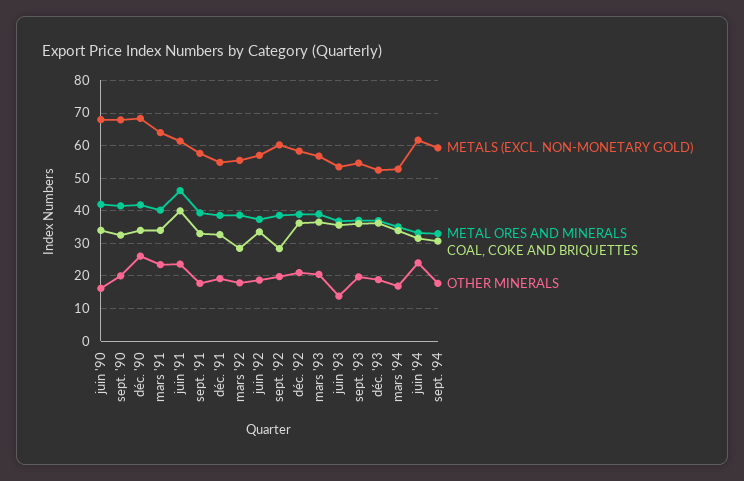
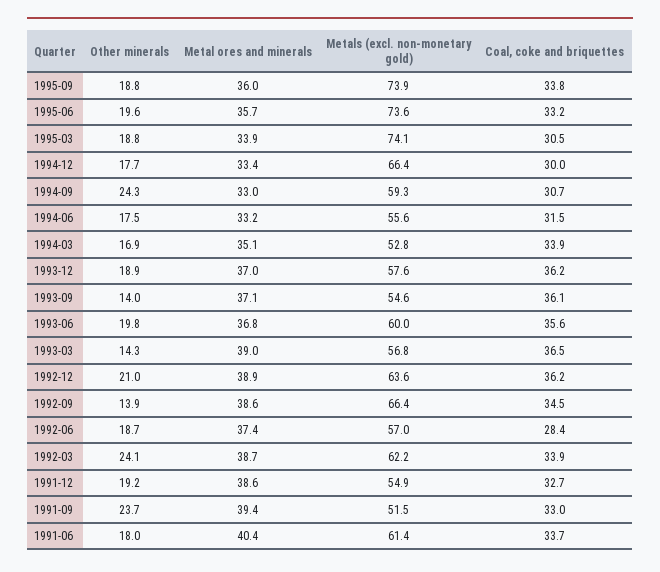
METALS (EXCL. NON-MONETARY GOLD), juin '90: 68 -> none
METAL ORES AND MINERALS, juin '90: 42 -> none
COAL, COKE AND BRIQUETTES, juin '90: 34 -> none
OTHER MINERALS, juin '90: 16 -> none
METALS (EXCL. NON-MONETARY GOLD), sept. '90: 68 -> none
METAL ORES AND MINERALS, sept. '90: 42 -> none
COAL, COKE AND BRIQUETTES, sept. '90: 32 -> none
OTHER MINERALS, sept. '90: 20 -> none
METALS (EXCL. NON-MONETARY GOLD), déc. '90: 68 -> none
METAL ORES AND MINERALS, déc. '90: 42 -> none
COAL, COKE AND BRIQUETTES, déc. '90: 34 -> none
OTHER MINERALS, déc. '90: 26 -> none
METALS (EXCL. NON-MONETARY GOLD), mars '91: 64 -> none
METAL ORES AND MINERALS, mars '91: 40 -> none
COAL, COKE AND BRIQUETTES, mars '91: 34 -> none
OTHER MINERALS, mars '91: 24 -> none
METAL ORES AND MINERALS, juin '91: 46 -> 40.4
COAL, COKE AND BRIQUETTES, juin '91: 40 -> 33.7
OTHER MINERALS, juin '91: 24 -> 18
METALS (EXCL. NON-MONETARY GOLD), sept. '91: 58 -> 51.5
OTHER MINERALS, sept. '91: 18 -> 23.7
METALS (EXCL. NON-MONETARY GOLD), mars '92: 56 -> 62.2
COAL, COKE AND BRIQUETTES, mars '92: 28 -> 33.9
OTHER MINERALS, mars '92: 18 -> 24.1
COAL, COKE AND BRIQUETTES, juin '92: 34 -> 28.4
METALS (EXCL. NON-MONETARY GOLD), sept. '92: 60 -> 66.4
COAL, COKE AND BRIQUETTES, sept. '92: 28 -> 34.5
OTHER MINERALS, sept. '92: 20 -> 13.9
METALS (EXCL. NON-MONETARY GOLD), déc. '92: 58 -> 63.6
OTHER MINERALS, mars '93: 20 -> 14.3
METALS (EXCL. NON-MONETARY GOLD), juin '93: 54 -> 60
OTHER MINERALS, juin '93: 14 -> 19.8
OTHER MINERALS, sept. '93: 20 -> 14
METALS (EXCL. NON-MONETARY GOLD), déc. '93: 52 -> 57.6
METALS (EXCL. NON-MONETARY GOLD), juin '94: 62 -> 55.6
OTHER MINERALS, juin '94: 24 -> 17.5
OTHER MINERALS, sept. '94: 18 -> 24.3
OTHER MINERALS, 1995-09: none -> 18.8
METAL ORES AND MINERALS, 1995-09: none -> 36
METALS (EXCL. NON-MONETARY GOLD), 1995-09: none -> 73.9
COAL, COKE AND BRIQUETTES, 1995-09: none -> 33.8
OTHER MINERALS, 1995-06: none -> 19.6
METAL ORES AND MINERALS, 1995-06: none -> 35.7
METALS (EXCL. NON-MONETARY GOLD), 1995-06: none -> 73.6
COAL, COKE AND BRIQUETTES, 1995-06: none -> 33.2
OTHER MINERALS, 1995-03: none -> 18.8
METAL ORES AND MINERALS, 1995-03: none -> 33.9
METALS (EXCL. NON-MONETARY GOLD), 1995-03: none -> 74.1
COAL, COKE AND BRIQUETTES, 1995-03: none -> 30.5
OTHER MINERALS, 1994-12: none -> 17.7
METAL ORES AND MINERALS, 1994-12: none -> 33.4
METALS (EXCL. NON-MONETARY GOLD), 1994-12: none -> 66.4
COAL, COKE AND BRIQUETTES, 1994-12: none -> 30

